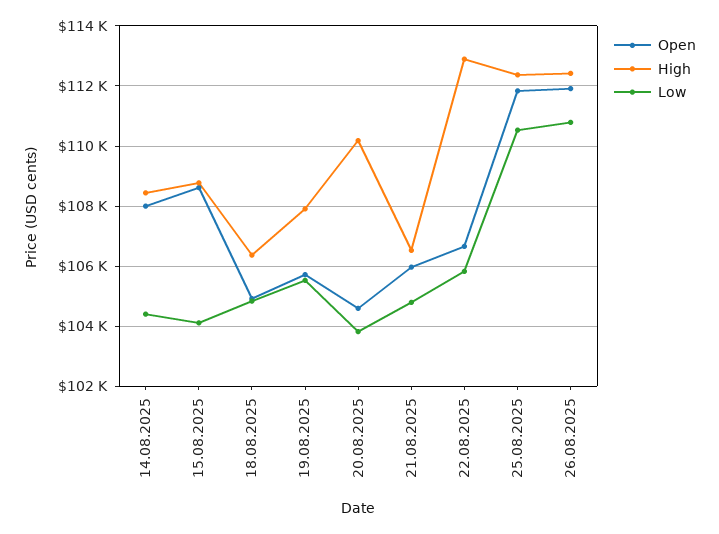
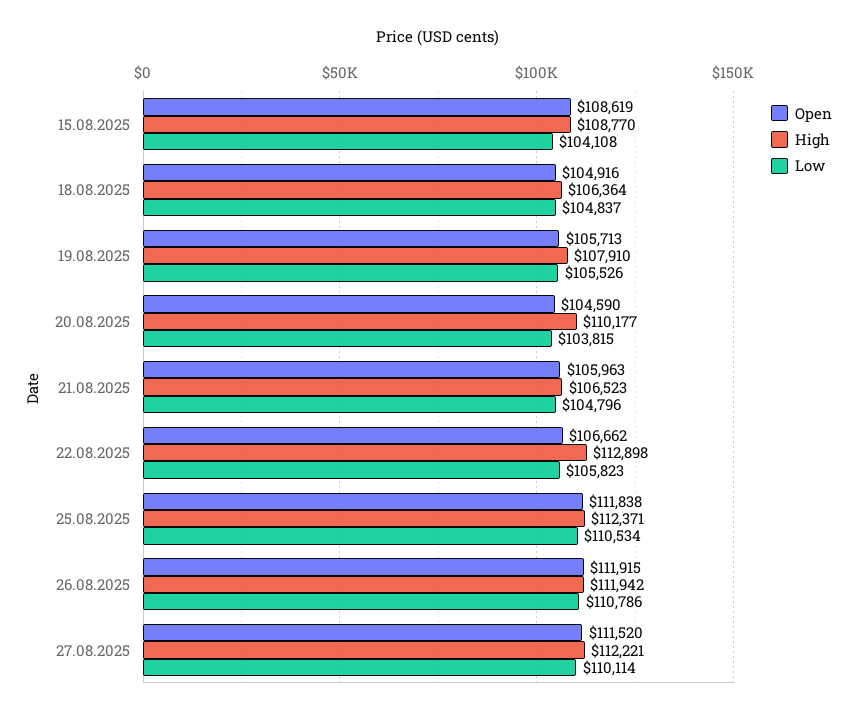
Open, 14.08.2025: 108000 -> none
High, 14.08.2025: 108400 -> none
Low, 14.08.2025: 104400 -> none
High, 26.08.2025: 112400 -> 111942
Open, 27.08.2025: none -> 111520
High, 27.08.2025: none -> 112221
Low, 27.08.2025: none -> 110114

